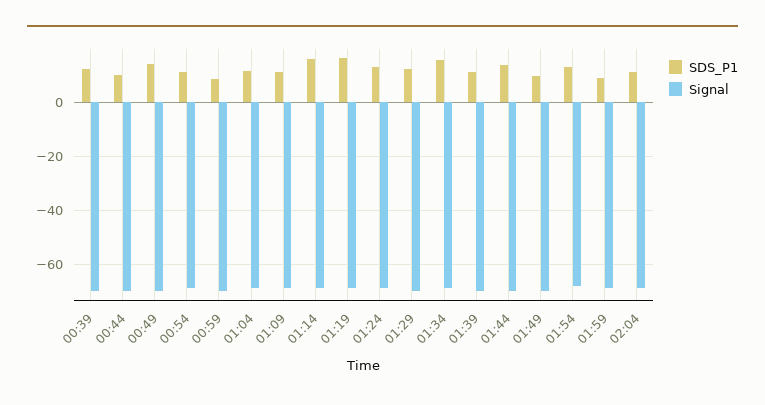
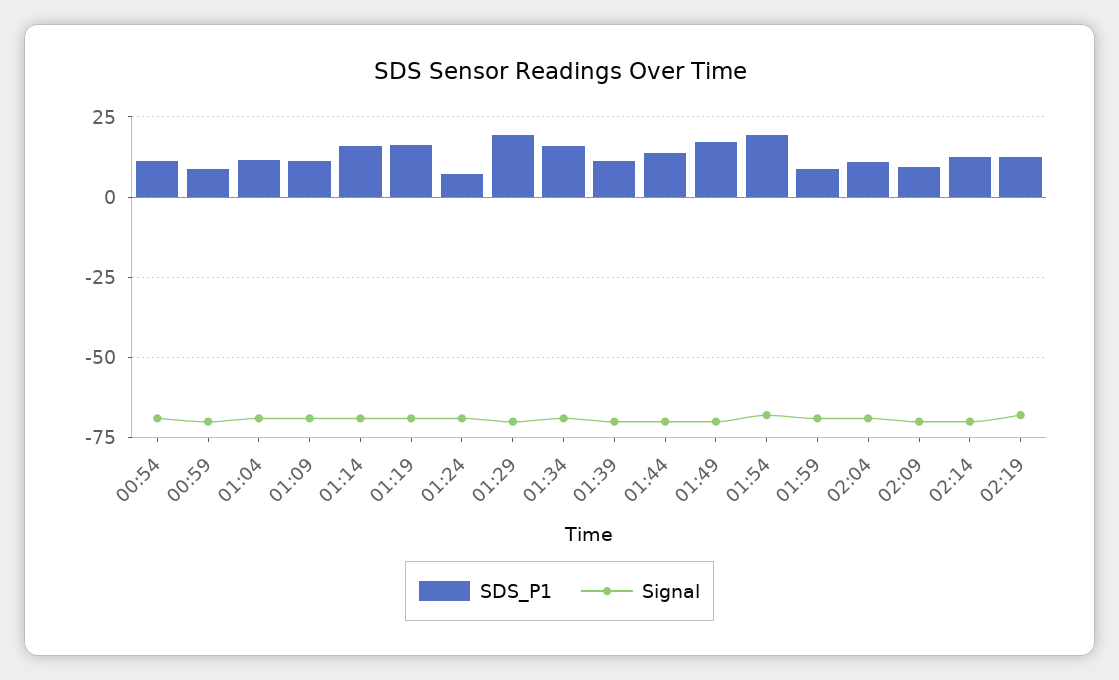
SDS_P1, 00:39: 12.5 -> none
Signal, 00:39: -70 -> none
SDS_P1, 00:44: 10 -> none
Signal, 00:44: -70 -> none
SDS_P1, 00:49: 15 -> none
Signal, 00:49: -70 -> none
SDS_P1, 01:24: 12.5 -> 7.5
SDS_P1, 01:29: 12.5 -> 20
SDS_P1, 01:49: 10 -> 17.5
SDS_P1, 01:54: 12.5 -> 20
SDS_P1, 02:09: none -> 10
Signal, 02:09: none -> -70
SDS_P1, 02:14: none -> 12.5
Signal, 02:14: none -> -70
SDS_P1, 02:19: none -> 12.5
Signal, 02:19: none -> -67.5

